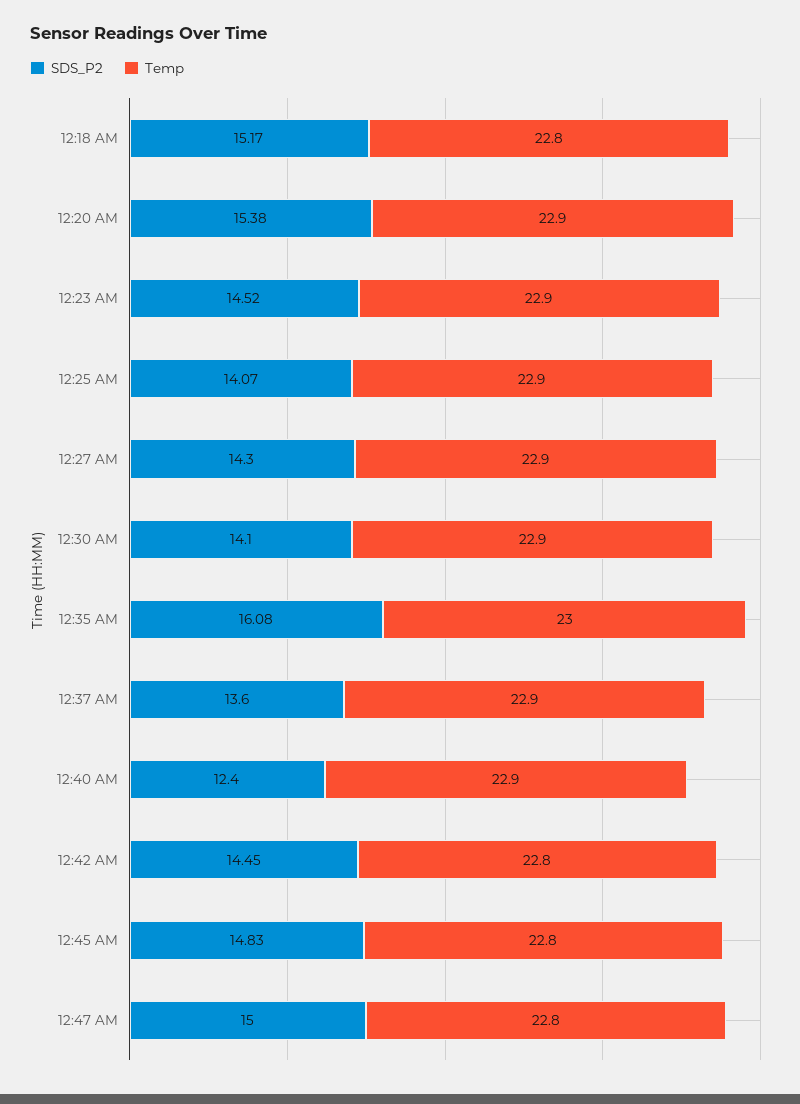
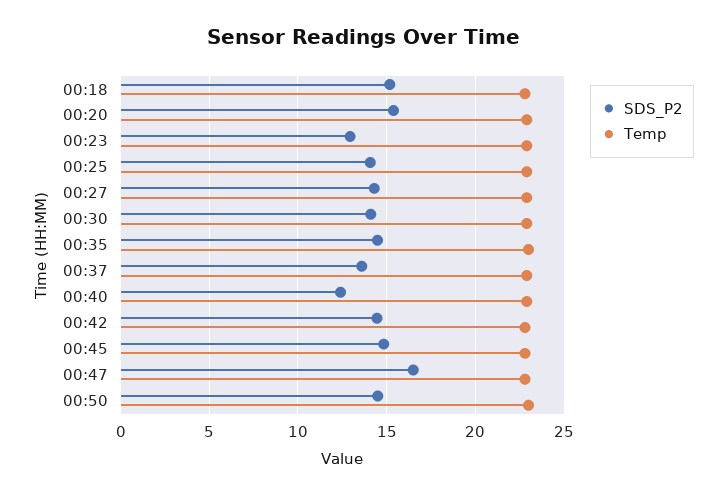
SDS_P2, 12:23 AM: 14.52 -> 13
SDS_P2, 12:35 AM: 16.08 -> 14.5
SDS_P2, 12:47 AM: 15 -> 16.5
SDS_P2, 00:50: none -> 14.5
Temp, 00:50: none -> 23

